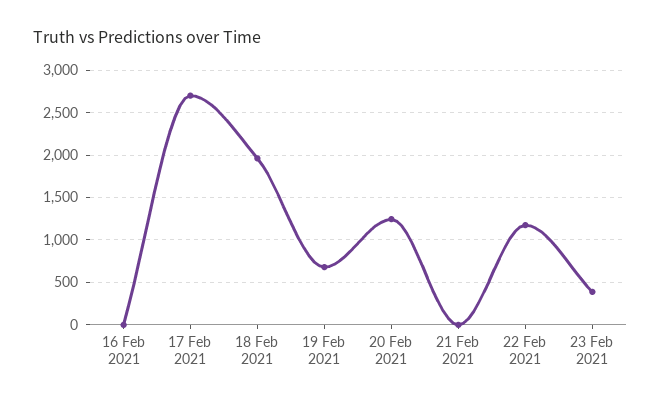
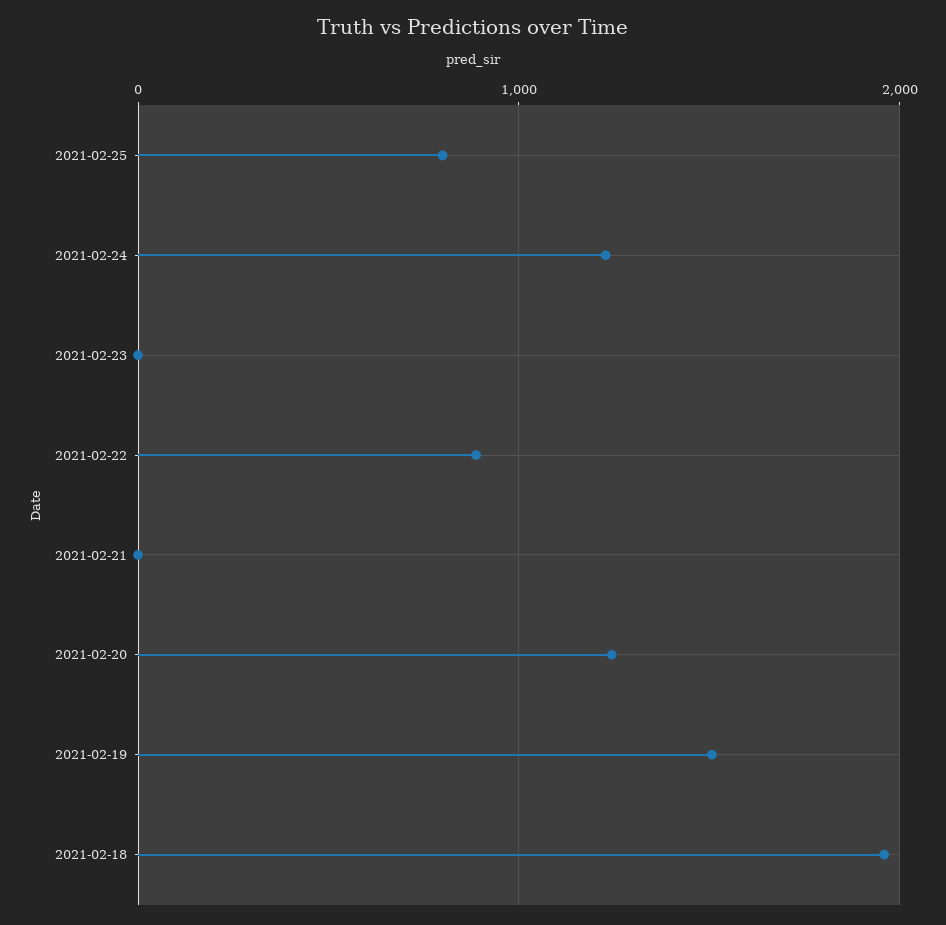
16 Feb 2021: 0 -> none
17 Feb 2021: 2700 -> none
19 Feb 2021: 700 -> 1500
22 Feb 2021: 1200 -> 900
23 Feb 2021: 400 -> 0
2021-02-25: none -> 800
2021-02-24: none -> 1200

